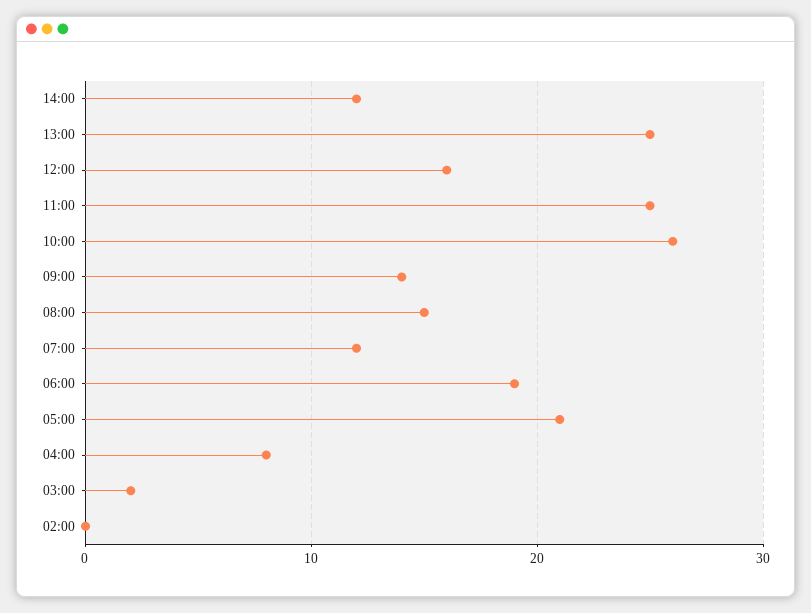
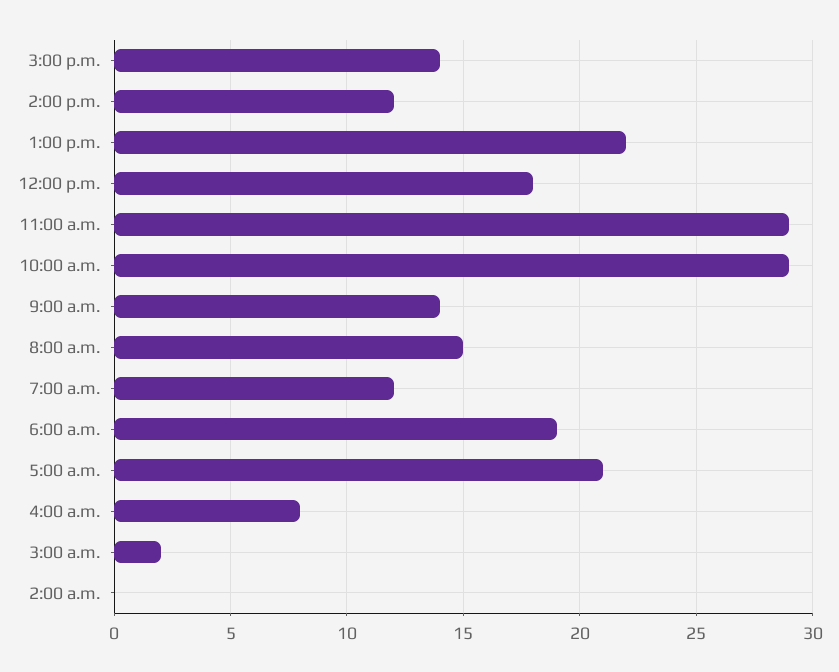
13:00: 25 -> 22
12:00: 16 -> 18
11:00: 25 -> 29
10:00: 26 -> 29
3:00 p.m.: none -> 14

